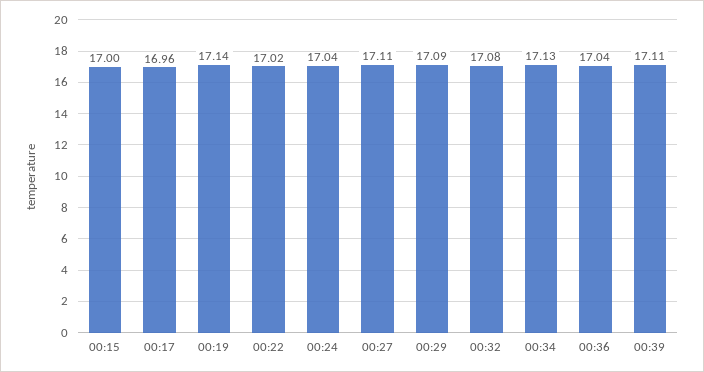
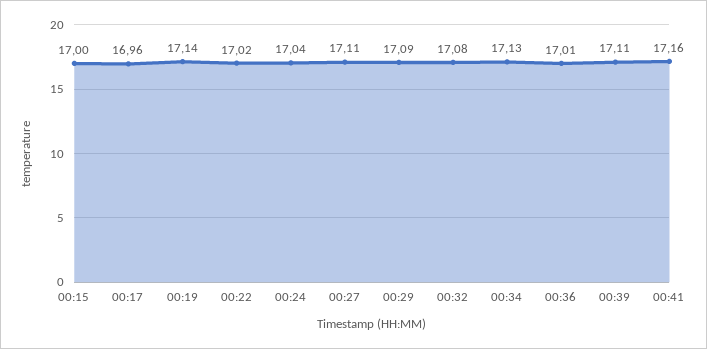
00:36: 17.04 -> 17.01
00:41: none -> 17.16

